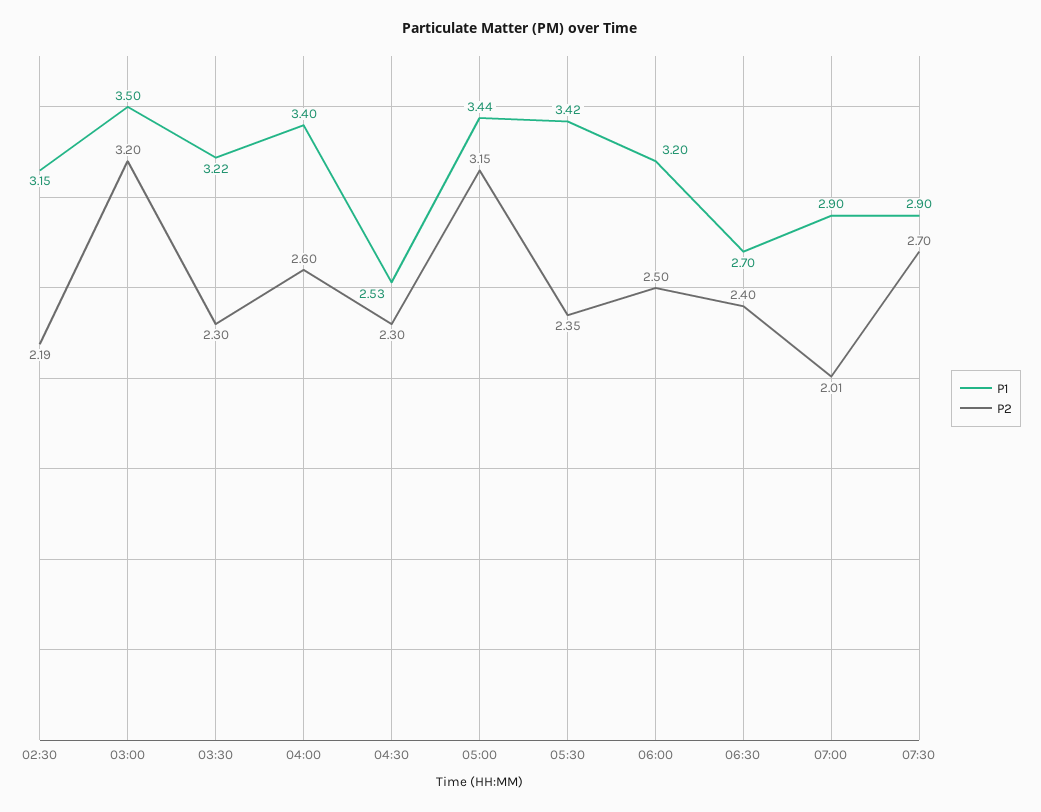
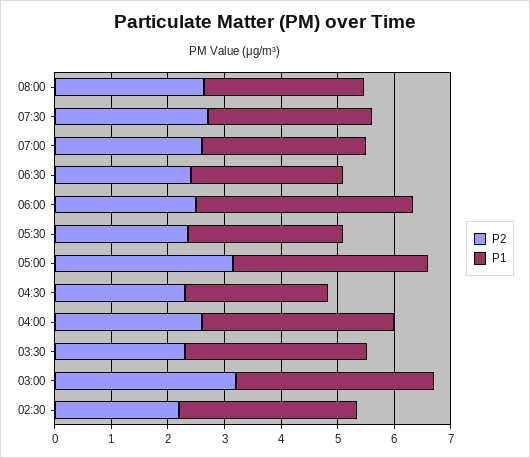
P1, 05:30: 3.42 -> 2.8
P1, 06:00: 3.2 -> 3.8
P2, 07:00: 2.01 -> 2.6
P2, 08:00: none -> 2.6
P1, 08:00: none -> 2.8

